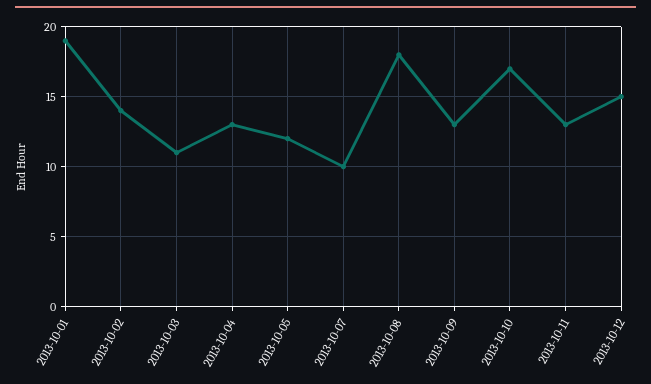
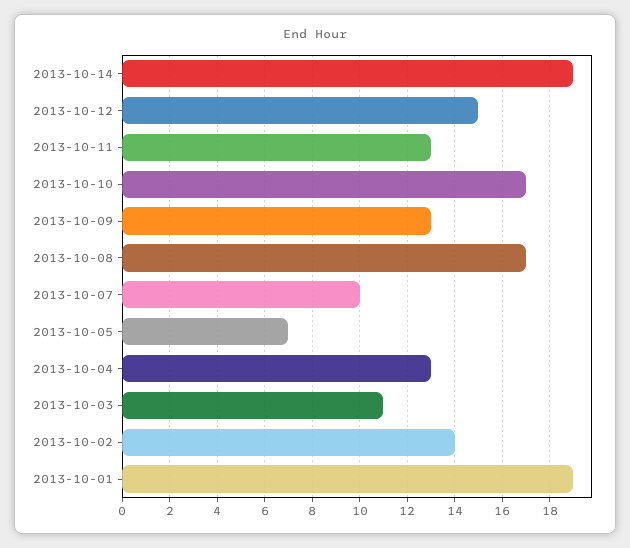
2013-10-05: 12 -> 7
2013-10-08: 18 -> 17
2013-10-14: none -> 19

